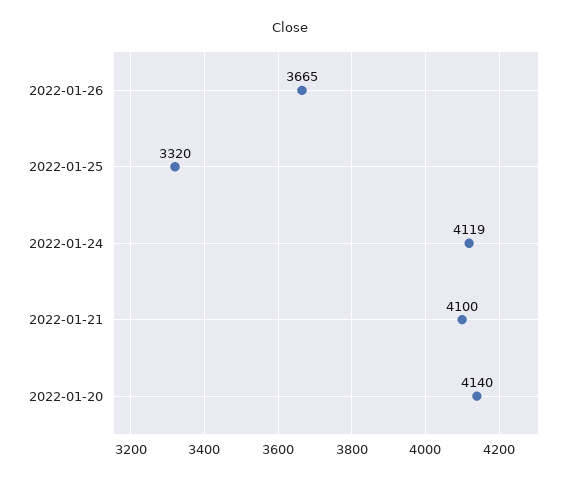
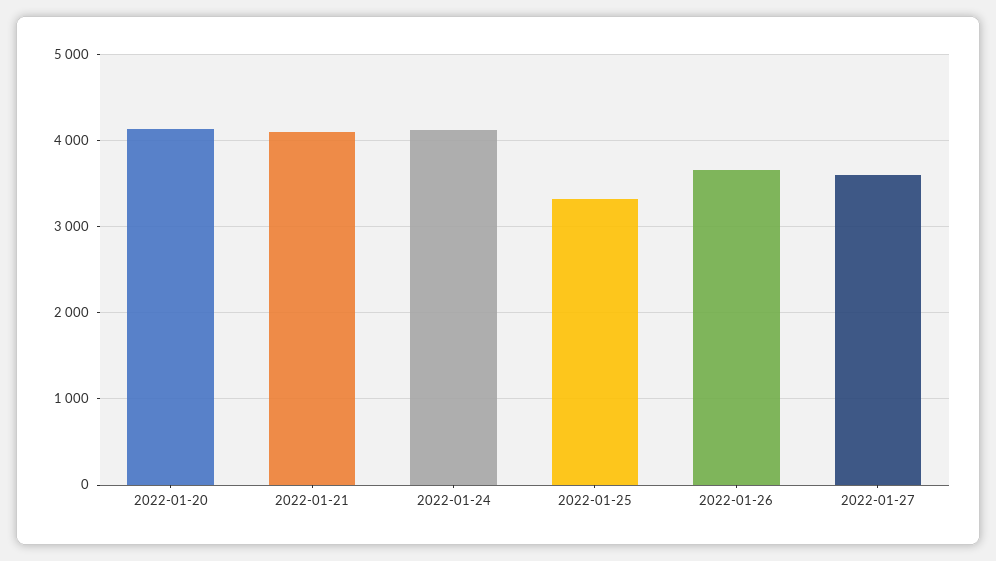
2022-01-27: none -> 3600

